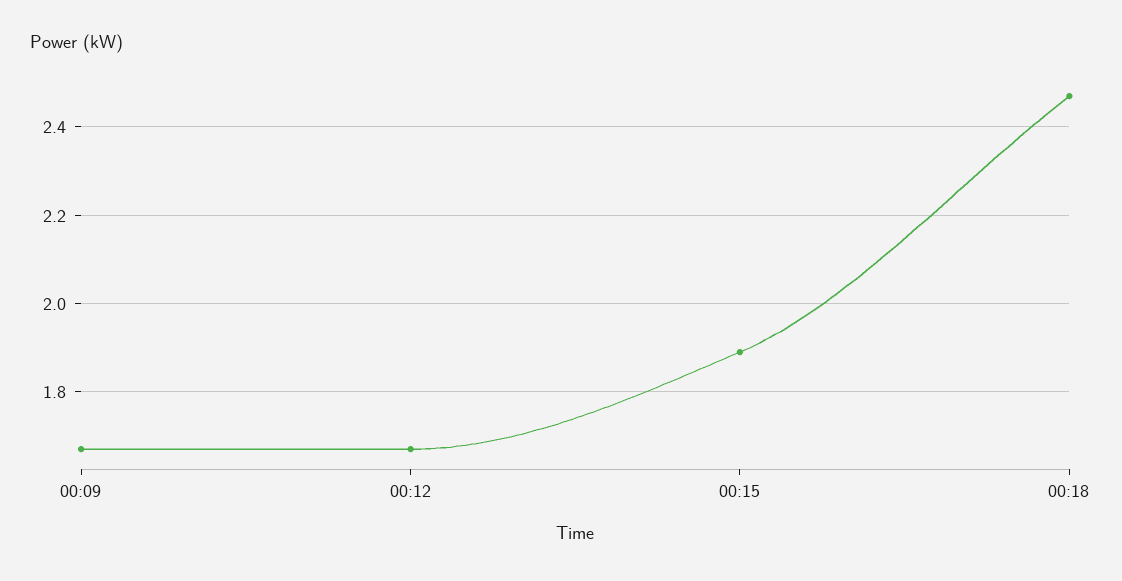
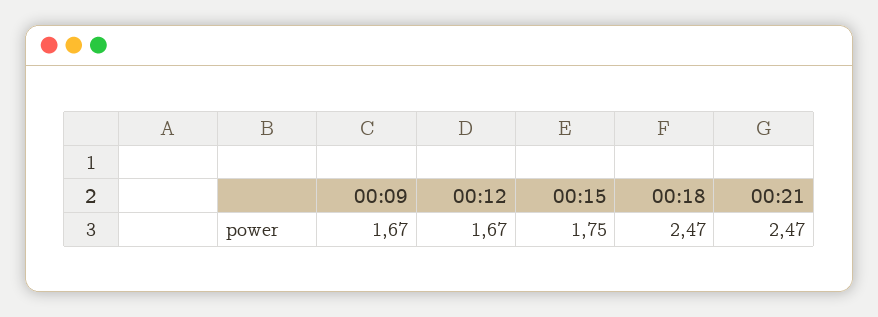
00:15: 1.9 -> 1.75
00:21: none -> 2.47

